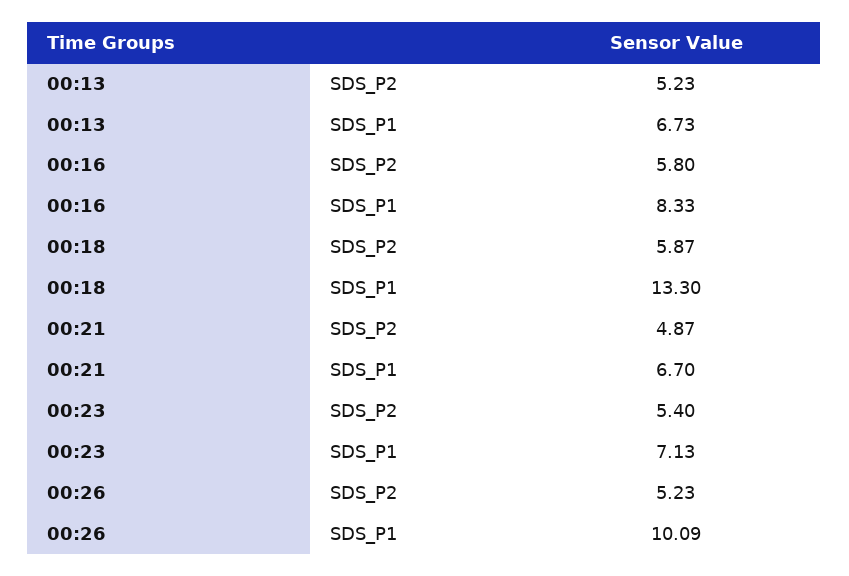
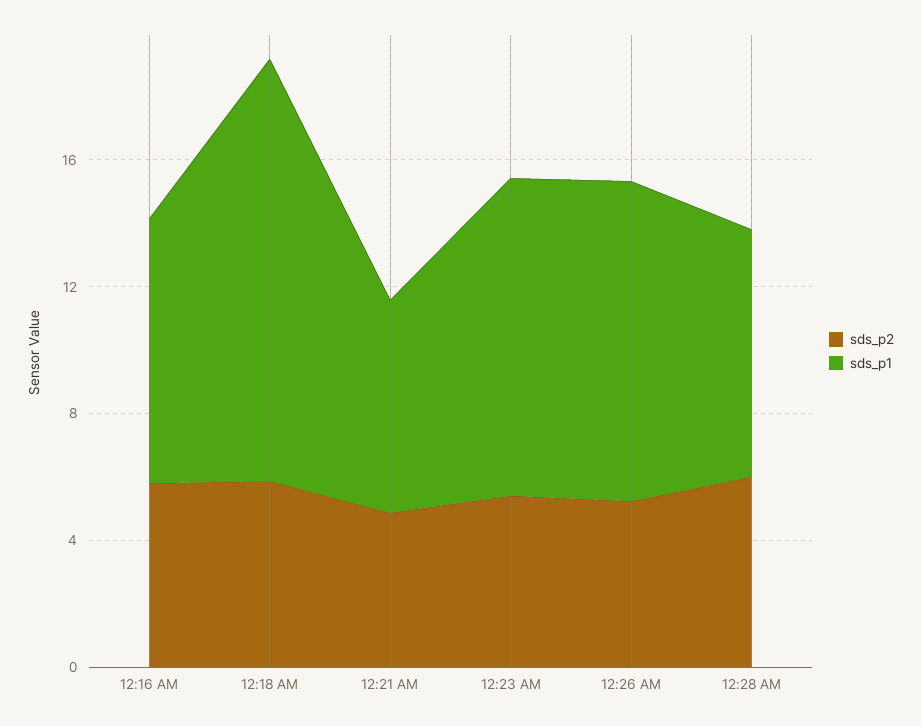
SDS_P2, 00:13: 5.23 -> none
SDS_P1, 00:13: 6.73 -> none
SDS_P1, 00:23: 7.13 -> 10
SDS_P2, 12:28 AM: none -> 6
SDS_P1, 12:28 AM: none -> 8

